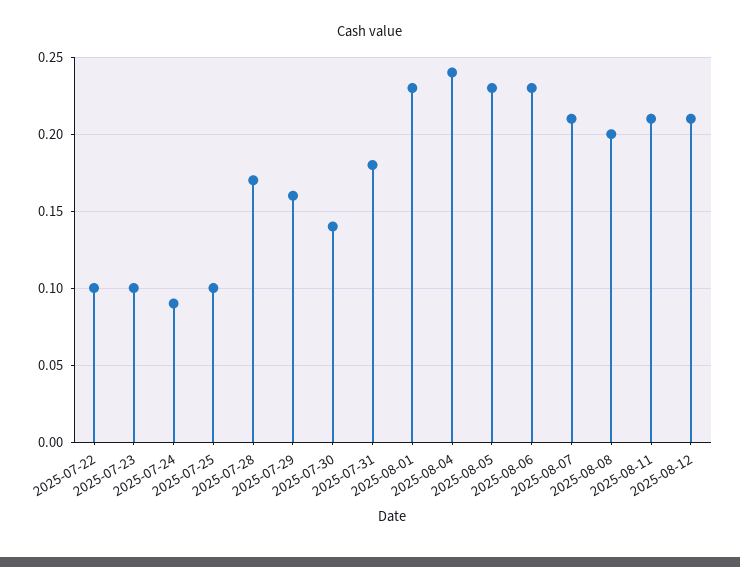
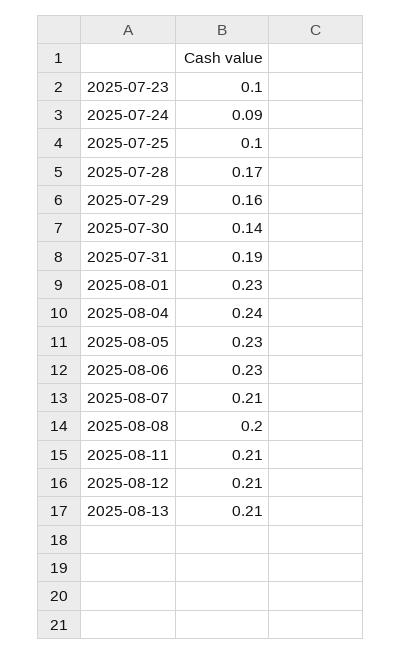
2025-07-22: 0.1 -> none
2025-07-31: 0.18 -> 0.19
2025-08-13: none -> 0.21

